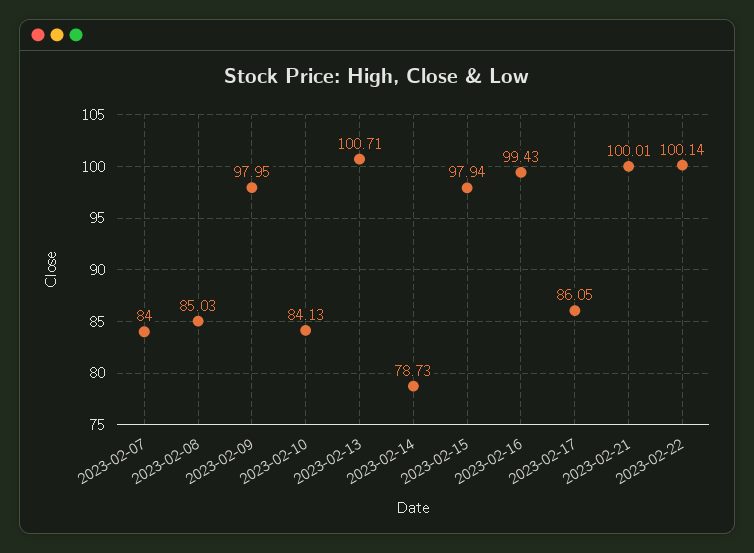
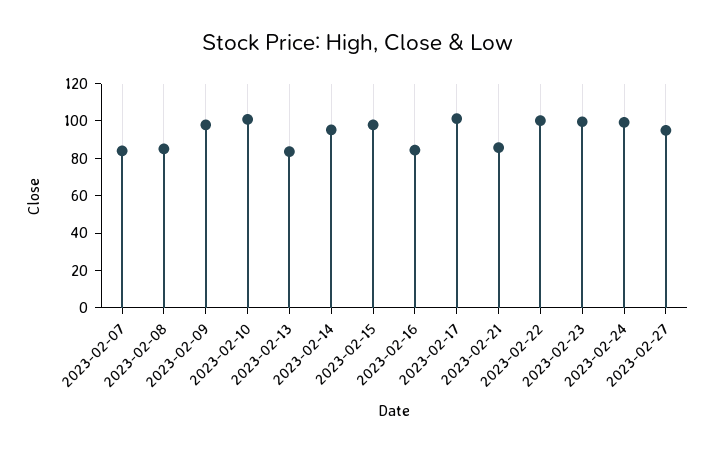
2023-02-10: 84.13 -> 100
2023-02-13: 100.71 -> 85
2023-02-14: 78.73 -> 95
2023-02-16: 99.43 -> 85
2023-02-17: 86.05 -> 100
2023-02-21: 100.01 -> 85
2023-02-23: none -> 100
2023-02-24: none -> 100
2023-02-27: none -> 95

